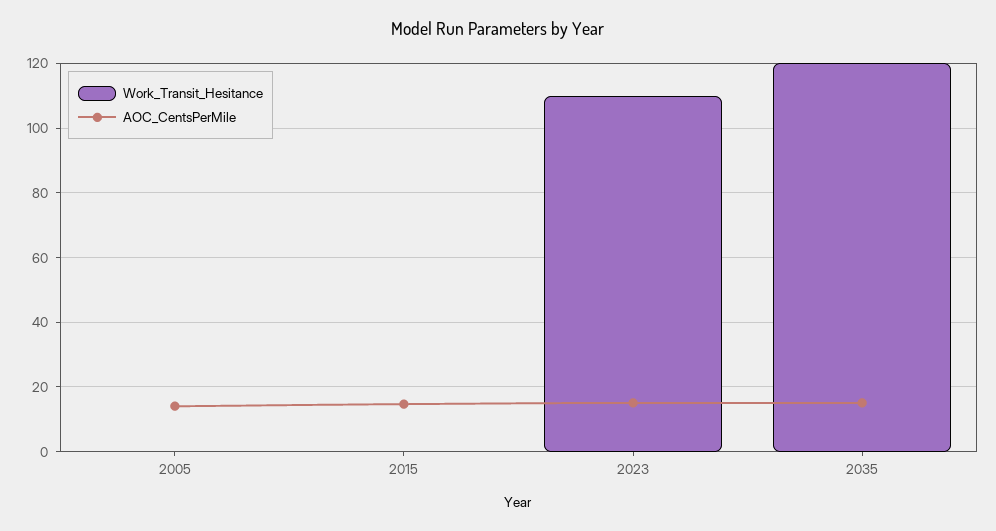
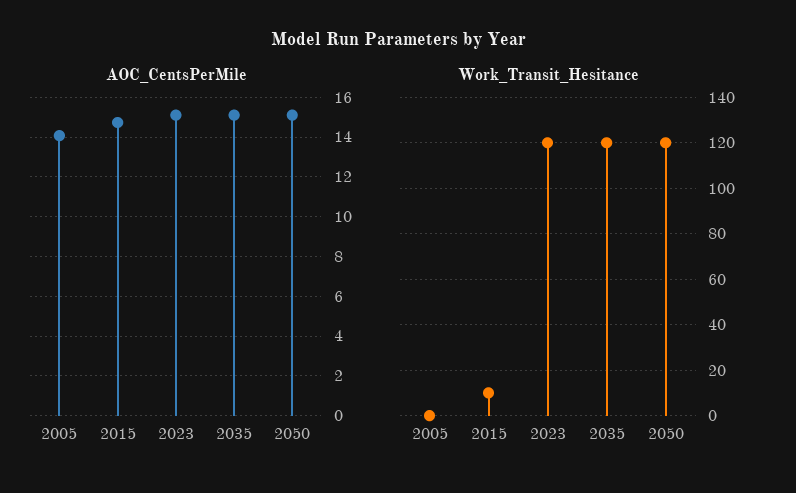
Work_Transit_Hesitance, 2015: 0 -> 10
Work_Transit_Hesitance, 2023: 110 -> 120
AOC_CentsPerMile, 2050: none -> 15
Work_Transit_Hesitance, 2050: none -> 120

